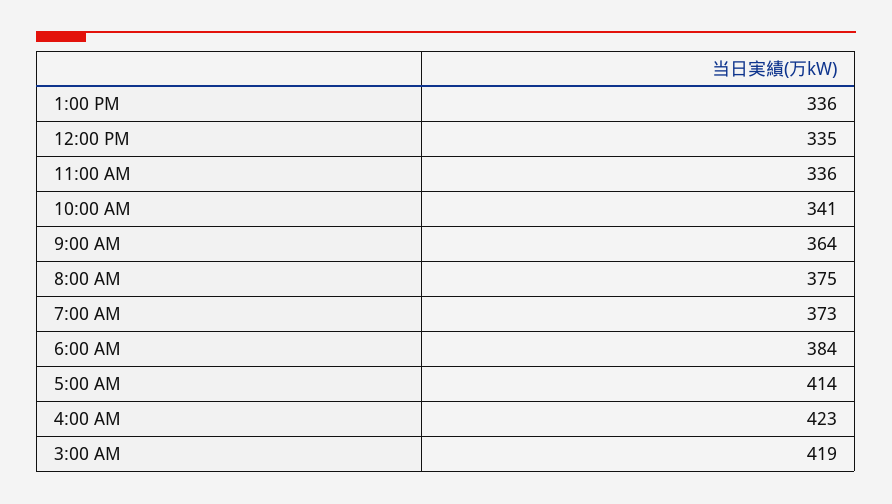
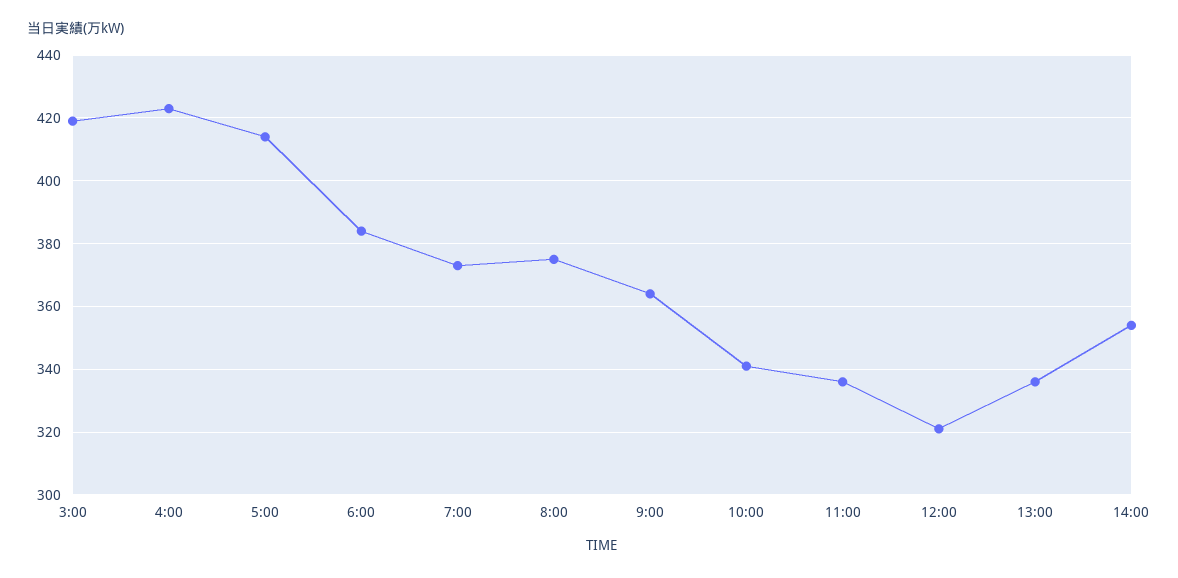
12:00 PM: 335 -> 320
14:00: none -> 355

